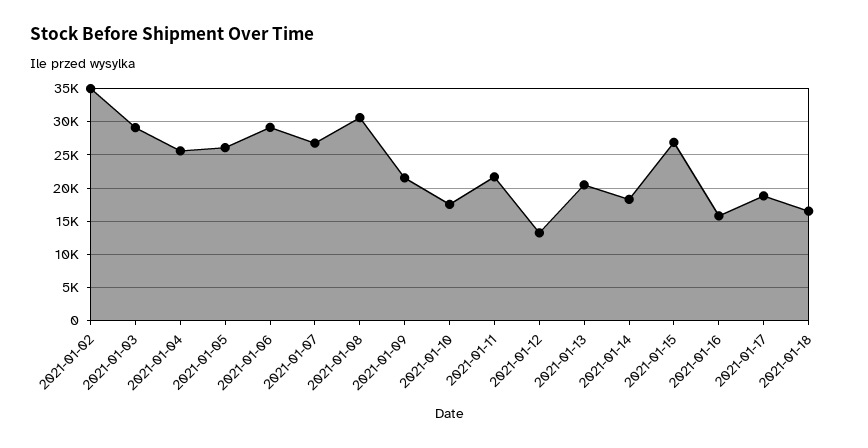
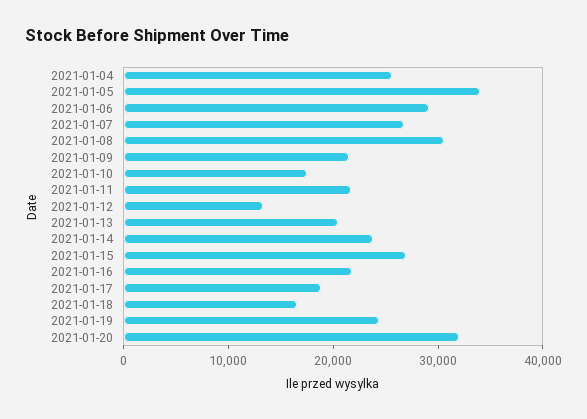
2021-01-02: 35000 -> none
2021-01-03: 29000 -> none
2021-01-05: 26000 -> 34000
2021-01-14: 18000 -> 24000
2021-01-16: 16000 -> 22000
2021-01-19: none -> 24000
2021-01-20: none -> 32000

